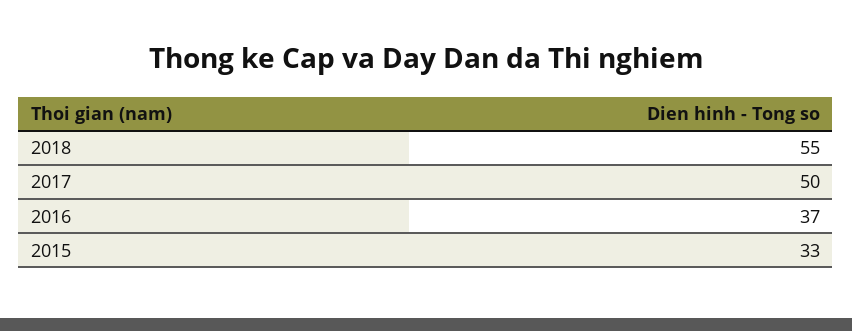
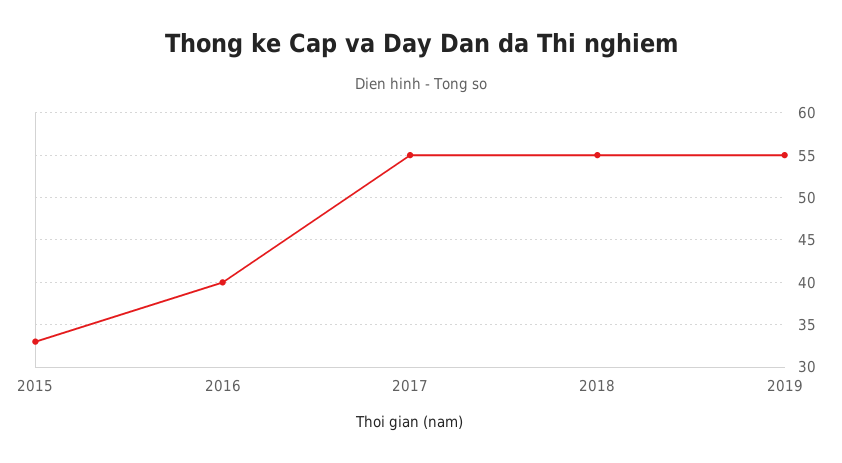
2017: 50 -> 55
2016: 37 -> 40
2019: none -> 55

